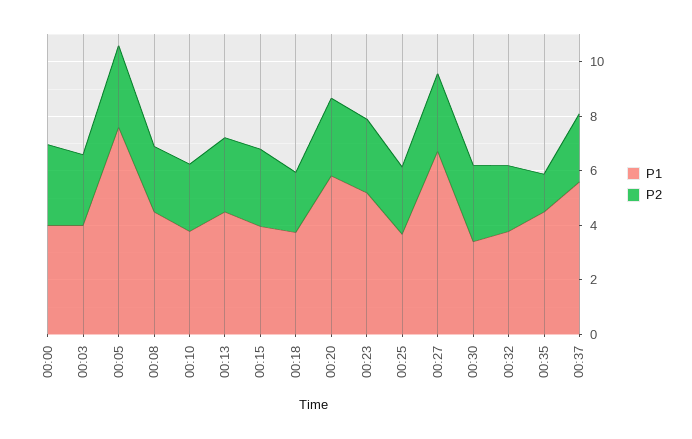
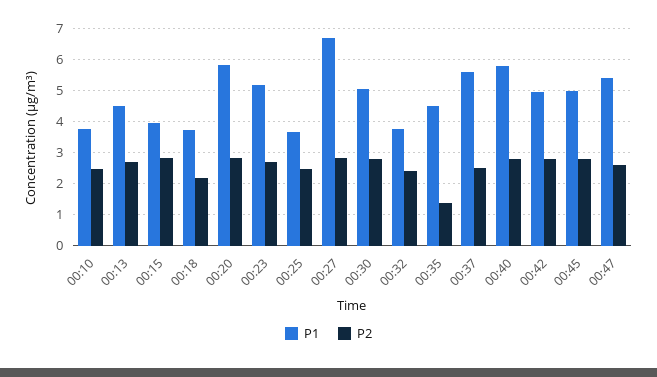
P1, 00:00: 4 -> none
P2, 00:00: 3 -> none
P1, 00:03: 4 -> none
P2, 00:03: 2.5 -> none
P1, 00:05: 7.5 -> none
P2, 00:05: 3 -> none
P1, 00:08: 4.5 -> none
P2, 00:08: 2.5 -> none
P1, 00:30: 3.5 -> 5
P1, 00:40: none -> 5.8
P2, 00:40: none -> 2.8
P1, 00:42: none -> 5
P2, 00:42: none -> 2.8
P1, 00:45: none -> 5
P2, 00:45: none -> 2.8
P1, 00:47: none -> 5.4
P2, 00:47: none -> 2.6

